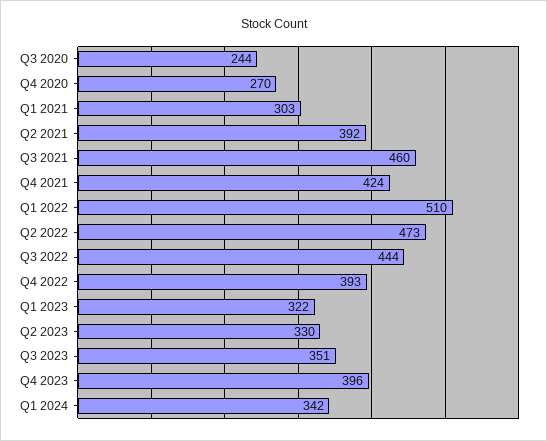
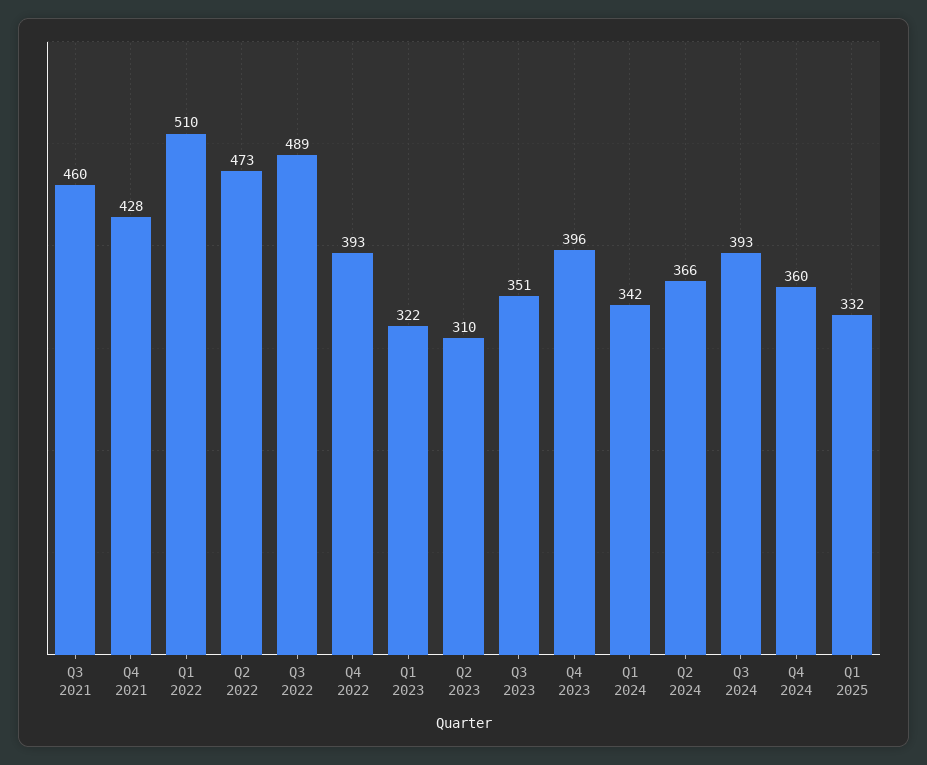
Q3 2020: 244 -> none
Q4 2020: 270 -> none
Q1 2021: 303 -> none
Q2 2021: 392 -> none
Q4 2021: 424 -> 428
Q3 2022: 444 -> 489
Q2 2023: 330 -> 310
Q2 2024: none -> 366
Q3 2024: none -> 393
Q4 2024: none -> 360
Q1 2025: none -> 332

